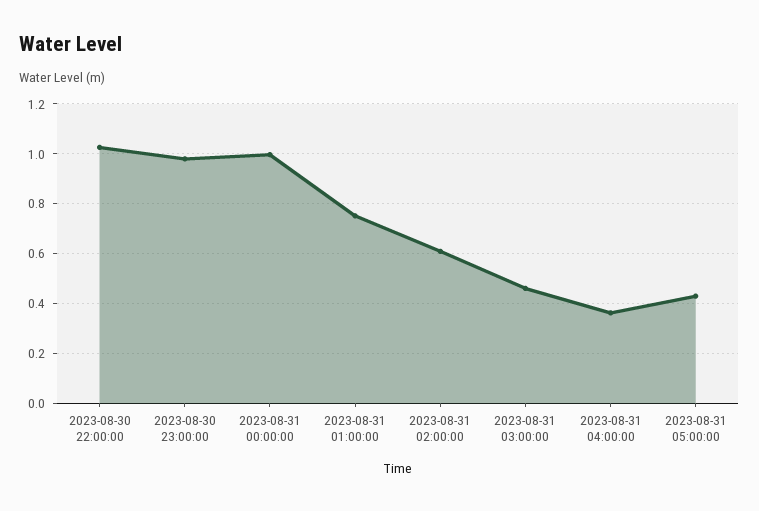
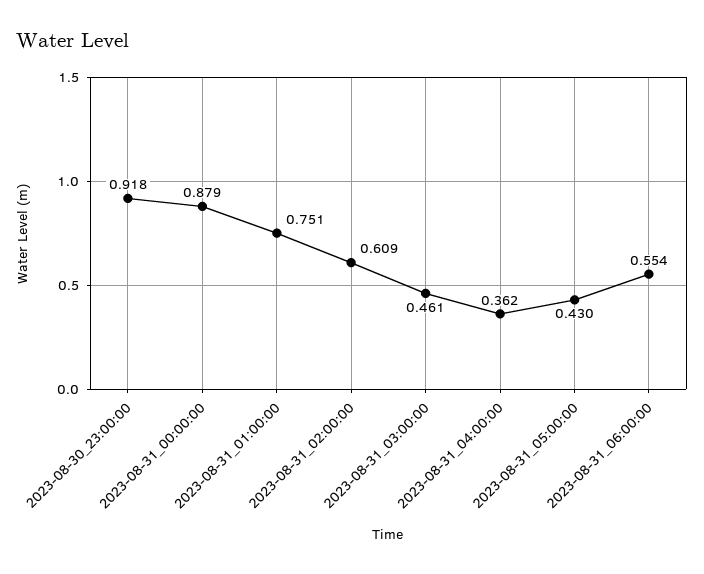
2023-08-30 22:00:00: 1.025 -> none
2023-08-30 23:00:00: 0.975 -> 0.918
2023-08-31 00:00:00: 1 -> 0.879
2023-08-31_06:00:00: none -> 0.554

